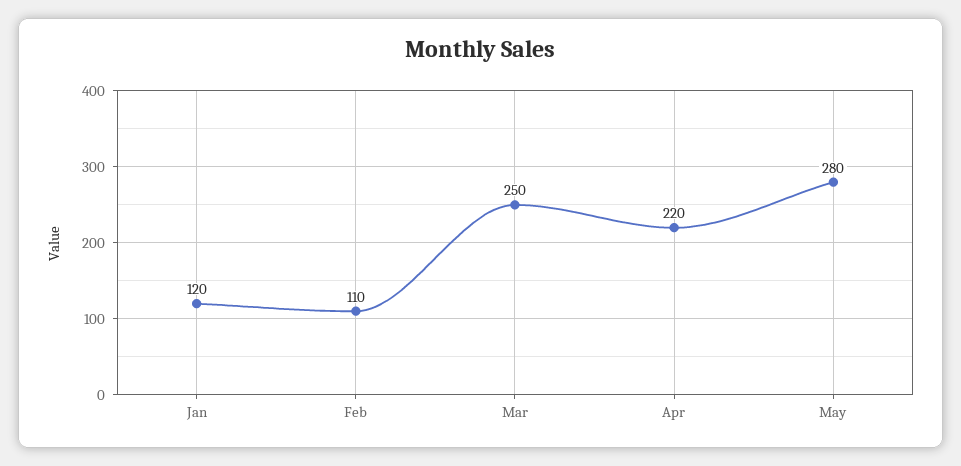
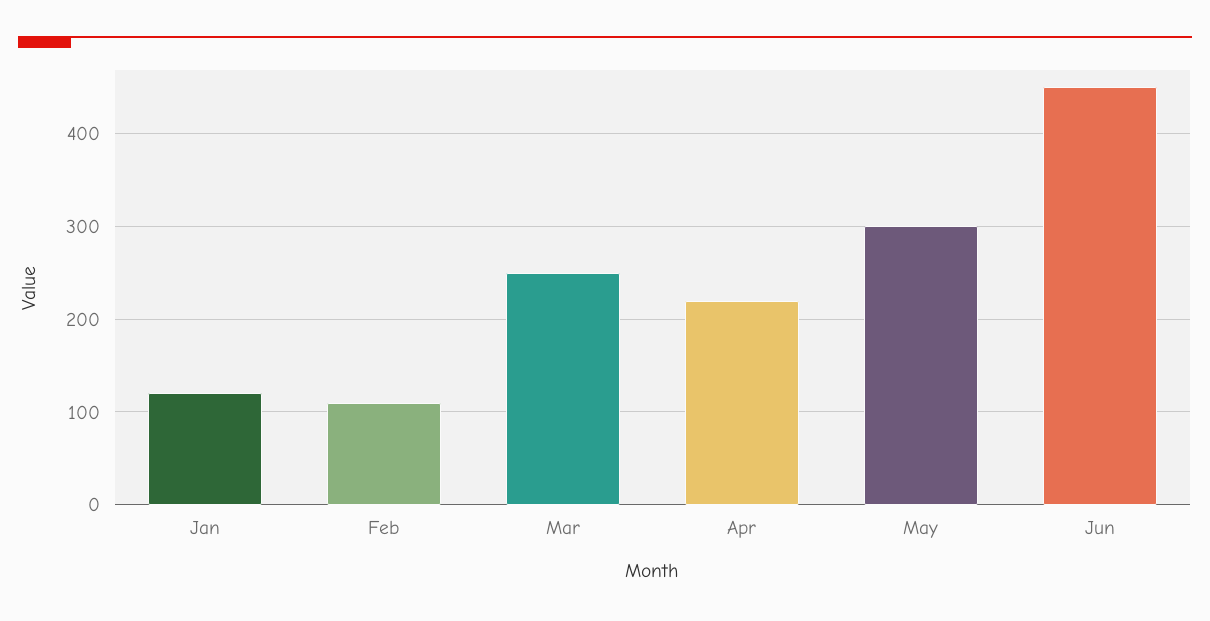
May: 280 -> 300
Jun: none -> 450

